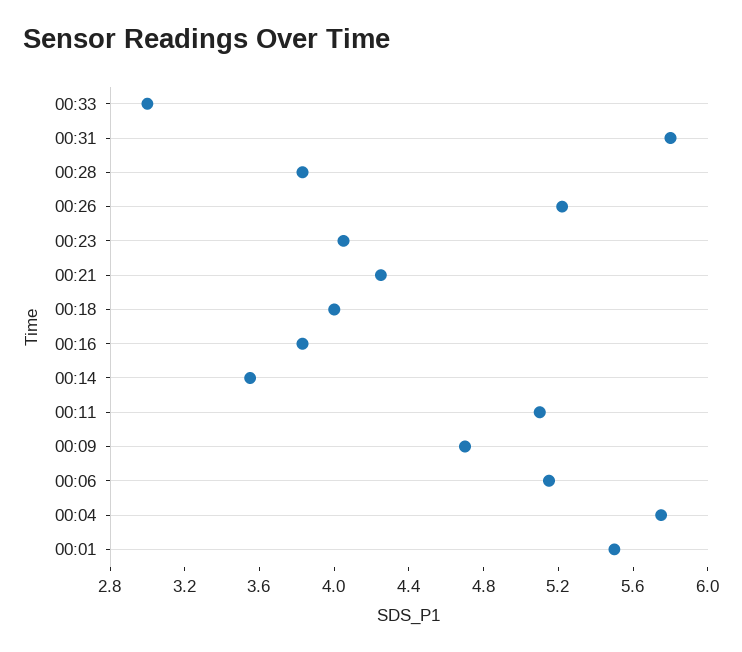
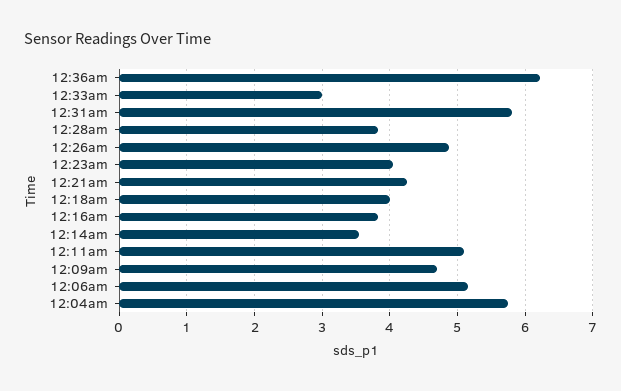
00:26: 5.2 -> 4.9
00:01: 5.5 -> none
12:36am: none -> 6.2

